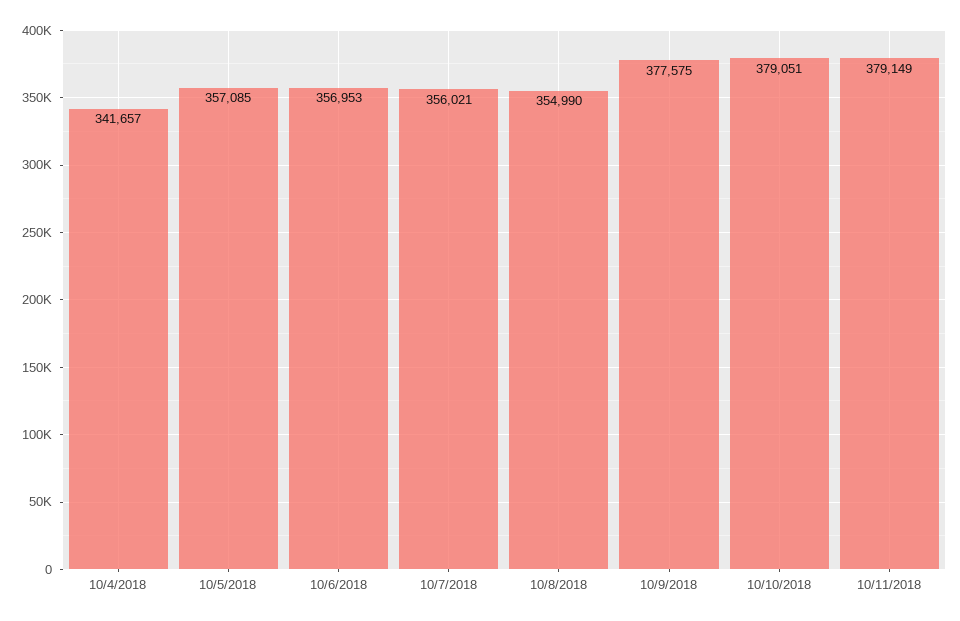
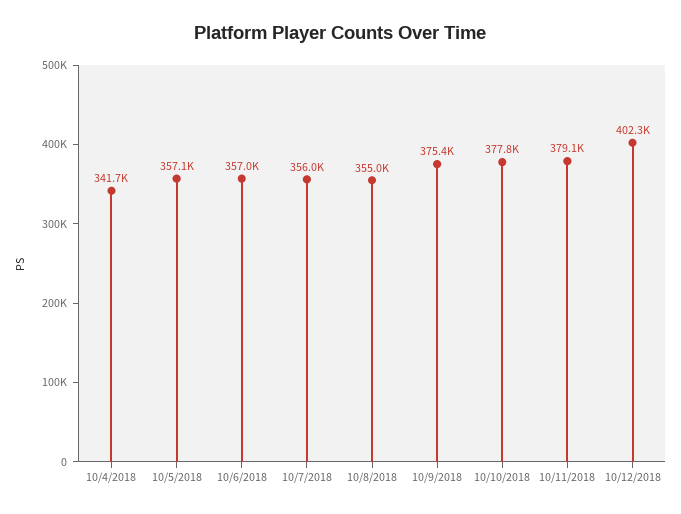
10/9/2018: 377575 -> 375400
10/10/2018: 379051 -> 377800
10/12/2018: none -> 402300

